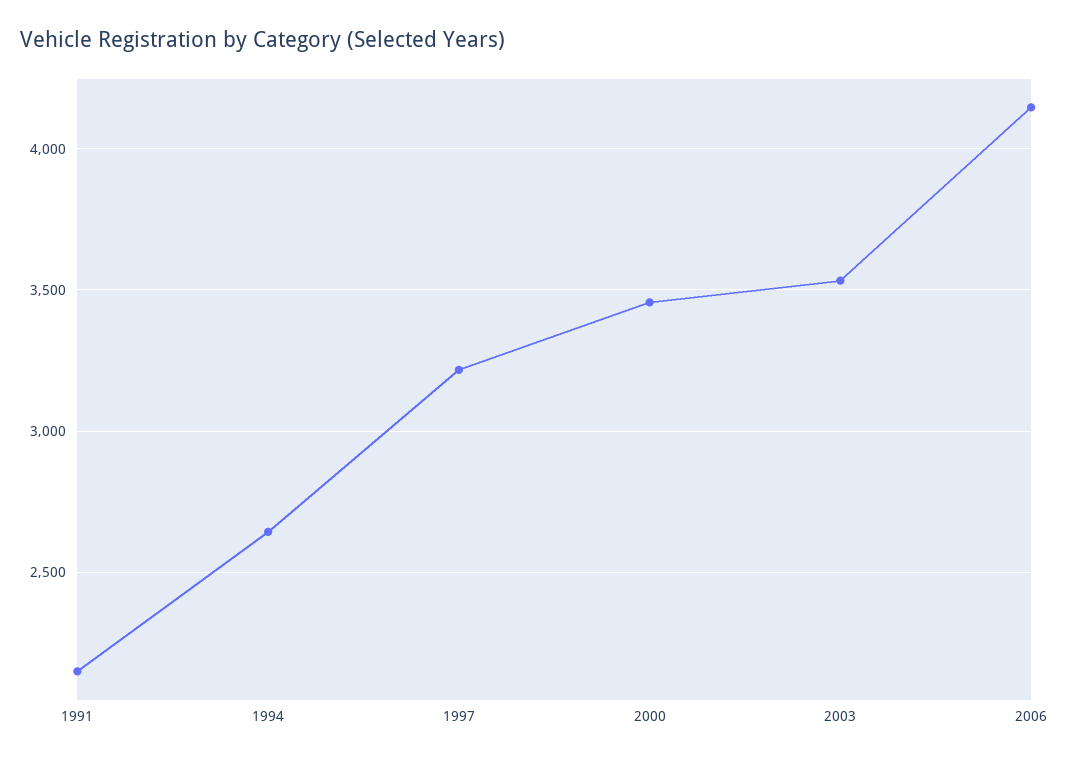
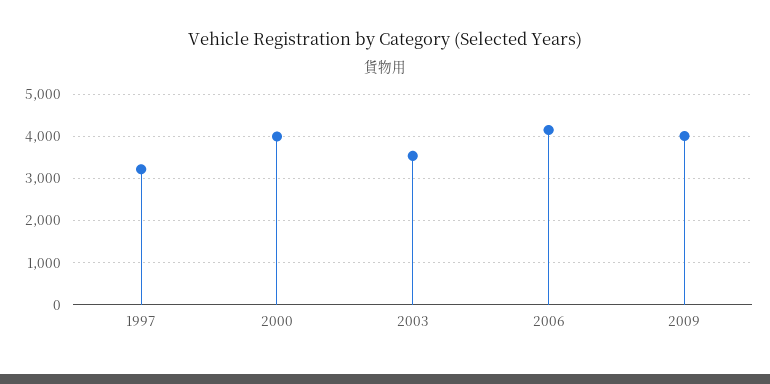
1991: 2150 -> none
1994: 2650 -> none
2000: 3450 -> 4000
2009: none -> 4000

